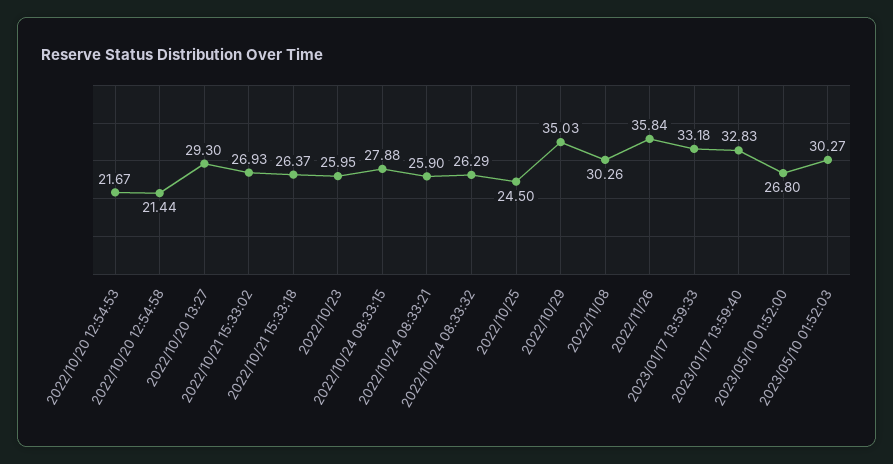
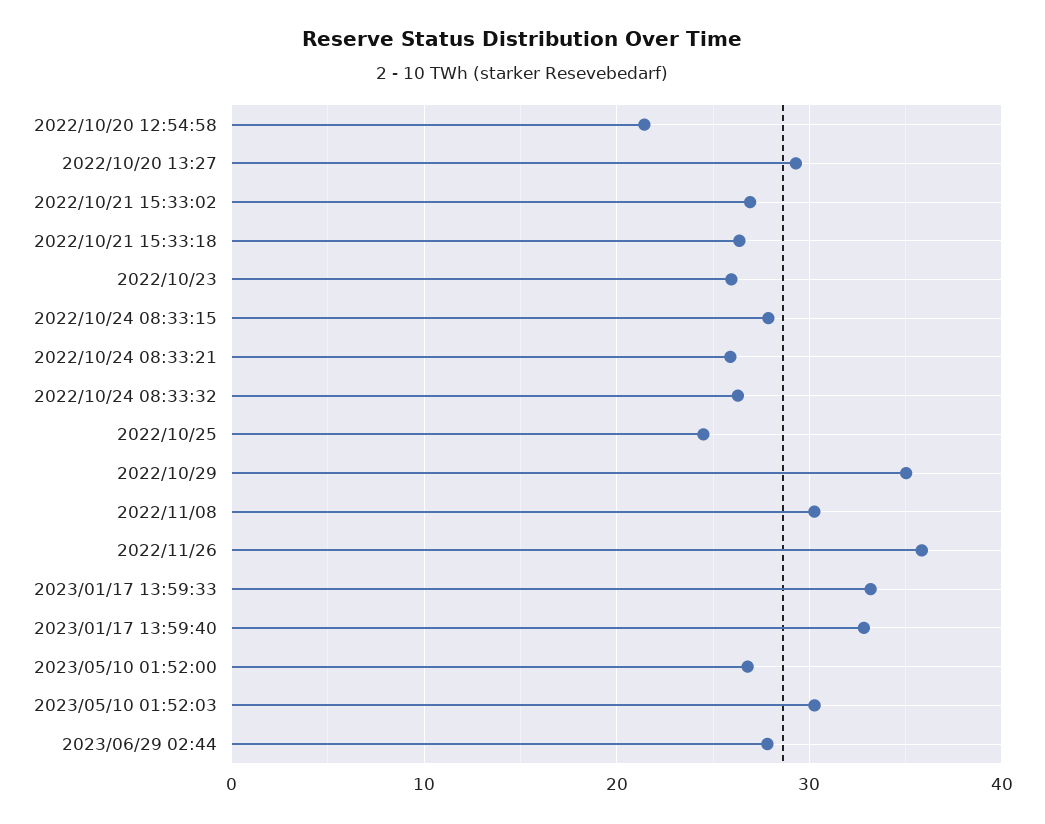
2022/10/20 12:54:53: 21.67 -> none
2023/06/29 02:44: none -> 28

